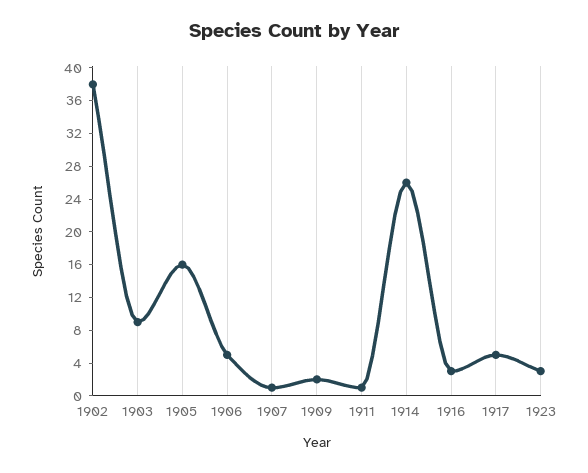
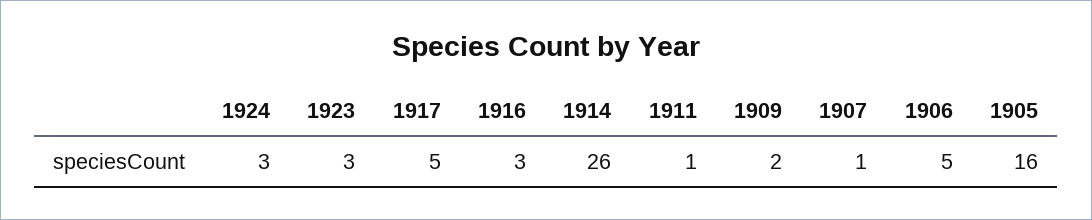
1902: 38 -> none
1903: 9 -> none
1924: none -> 3

